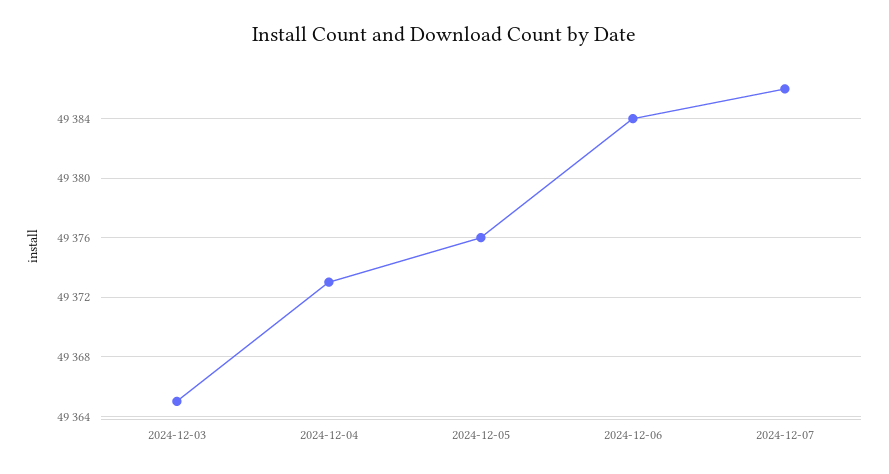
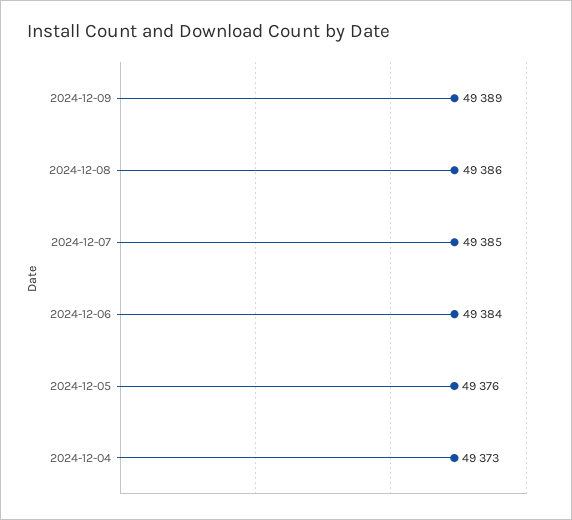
2024-12-03: 49365 -> none
2024-12-07: 49386 -> 49385
2024-12-09: none -> 49389
2024-12-08: none -> 49386

